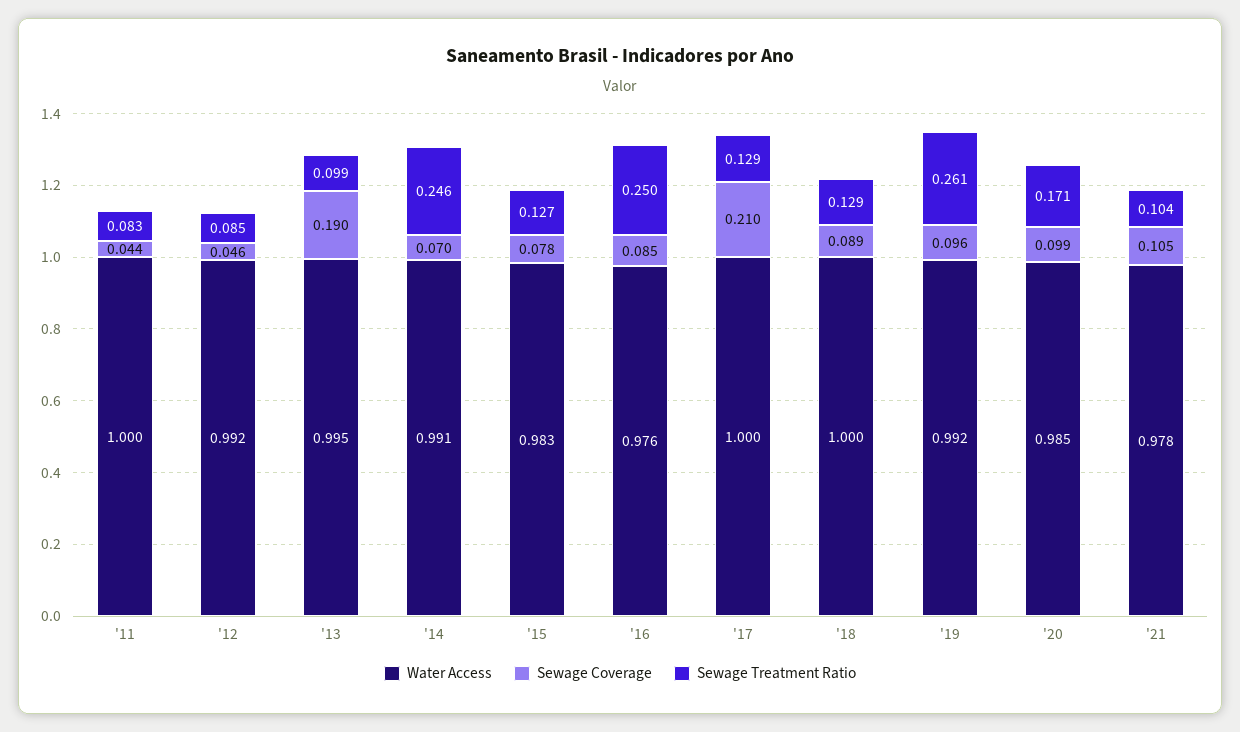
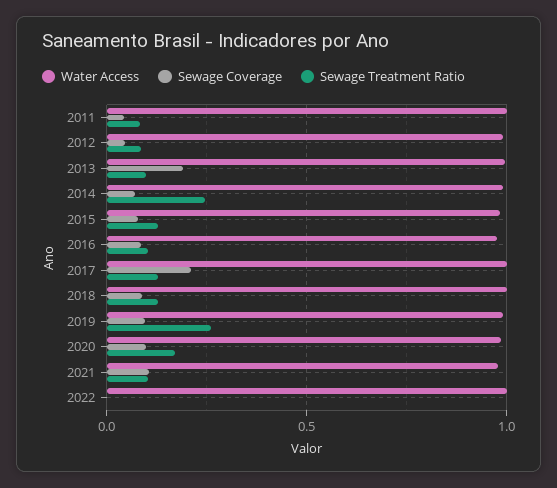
Sewage Treatment Ratio, '16: 0.25 -> 0.1
Water Access, 2022: none -> 1
Sewage Coverage, 2022: none -> 0
Sewage Treatment Ratio, 2022: none -> 0

